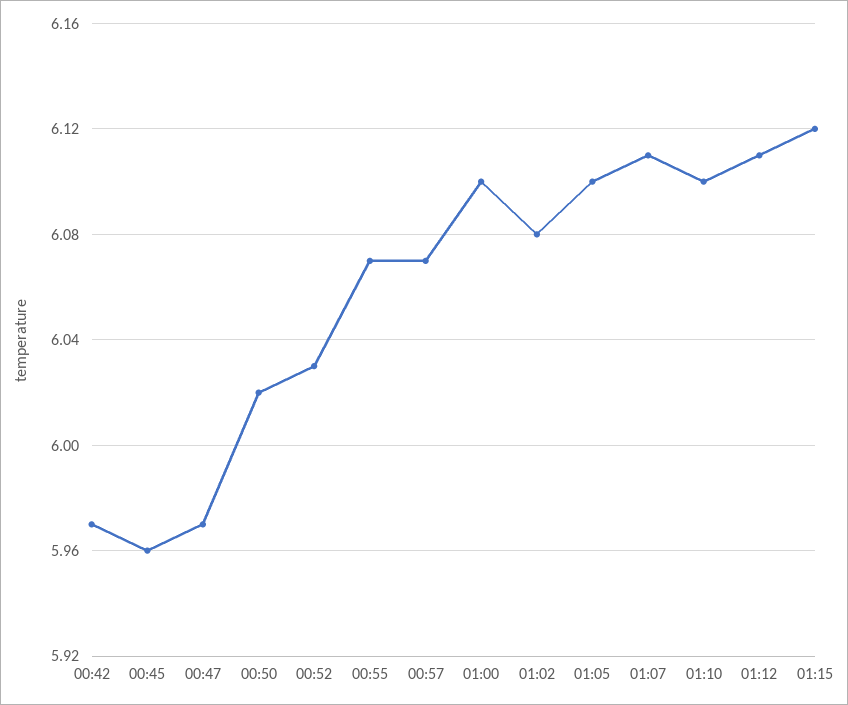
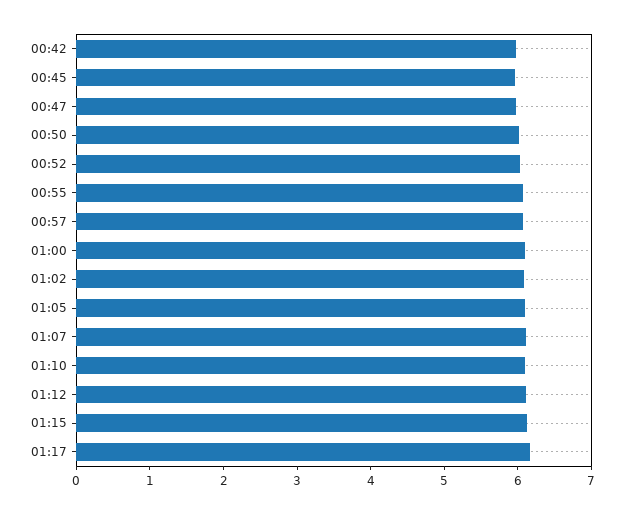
01:17: none -> 6.2

